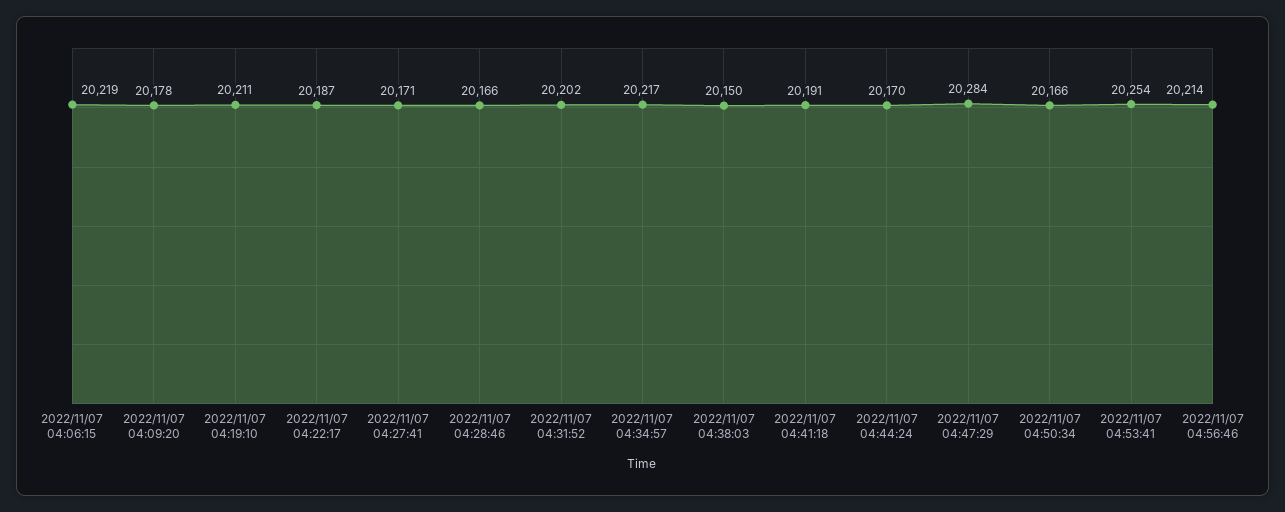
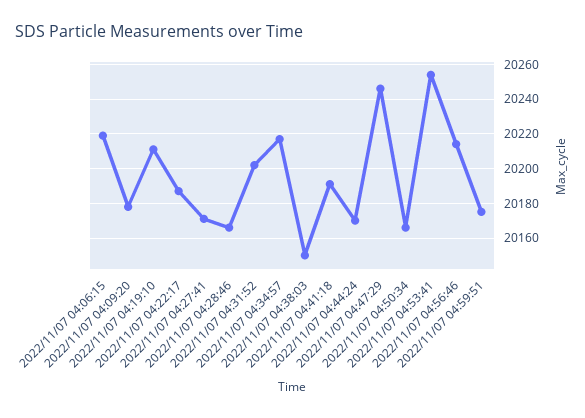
2022/11/07 04:47:29: 20284 -> 20245
2022/11/07 04:59:51: none -> 20175

